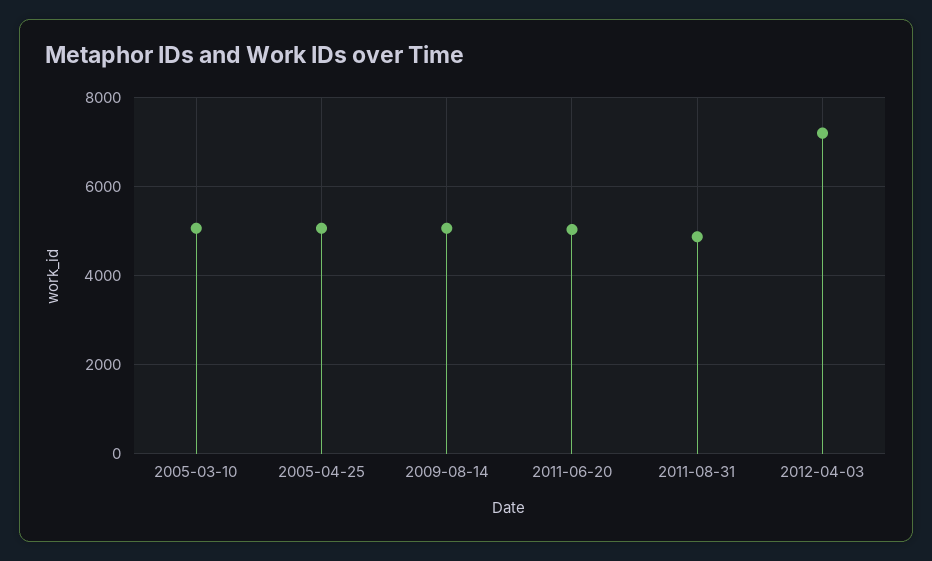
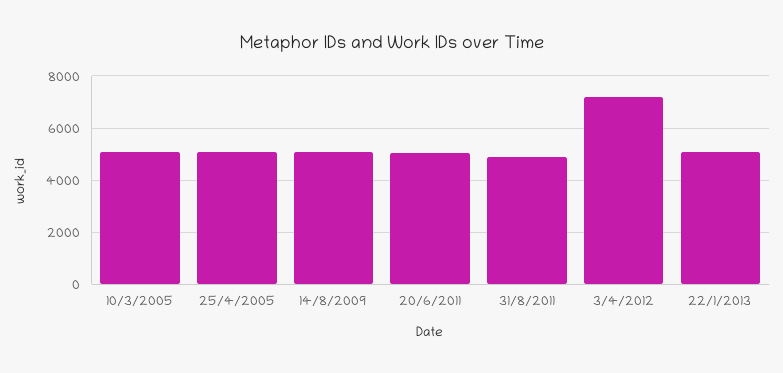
22/1/2013: none -> 5000

